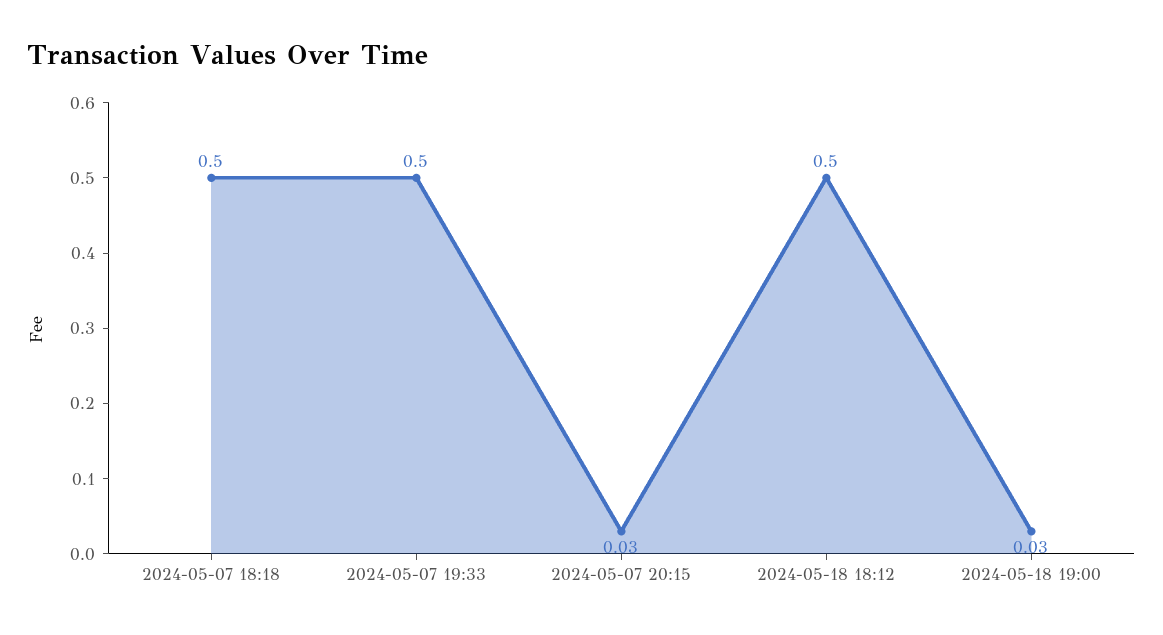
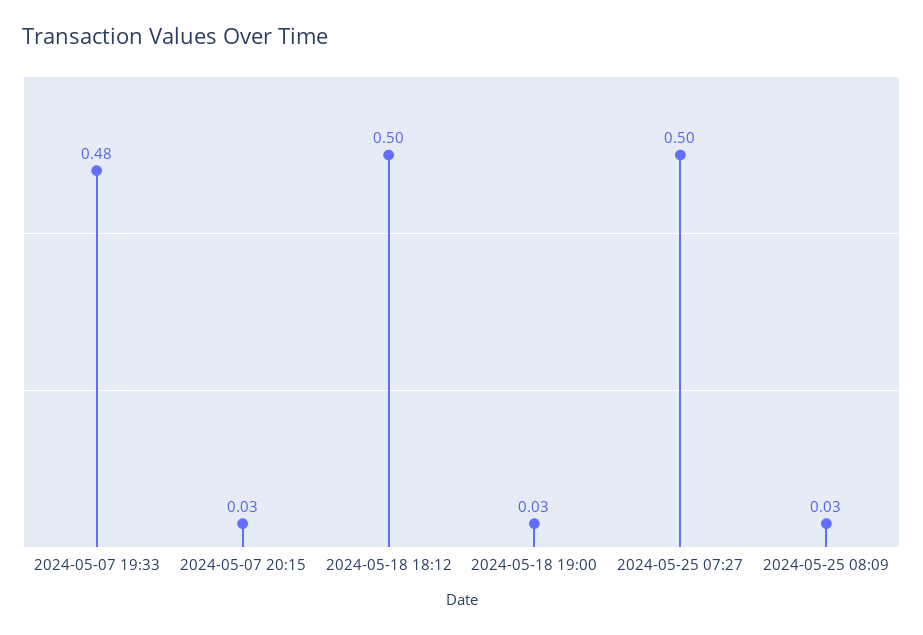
2024-05-07 18:18: 0.5 -> none
2024-05-07 19:33: 0.5 -> 0.48
2024-05-25 07:27: none -> 0.5
2024-05-25 08:09: none -> 0.03

